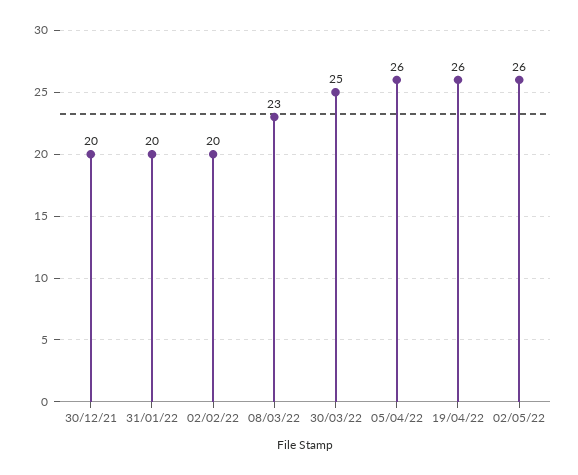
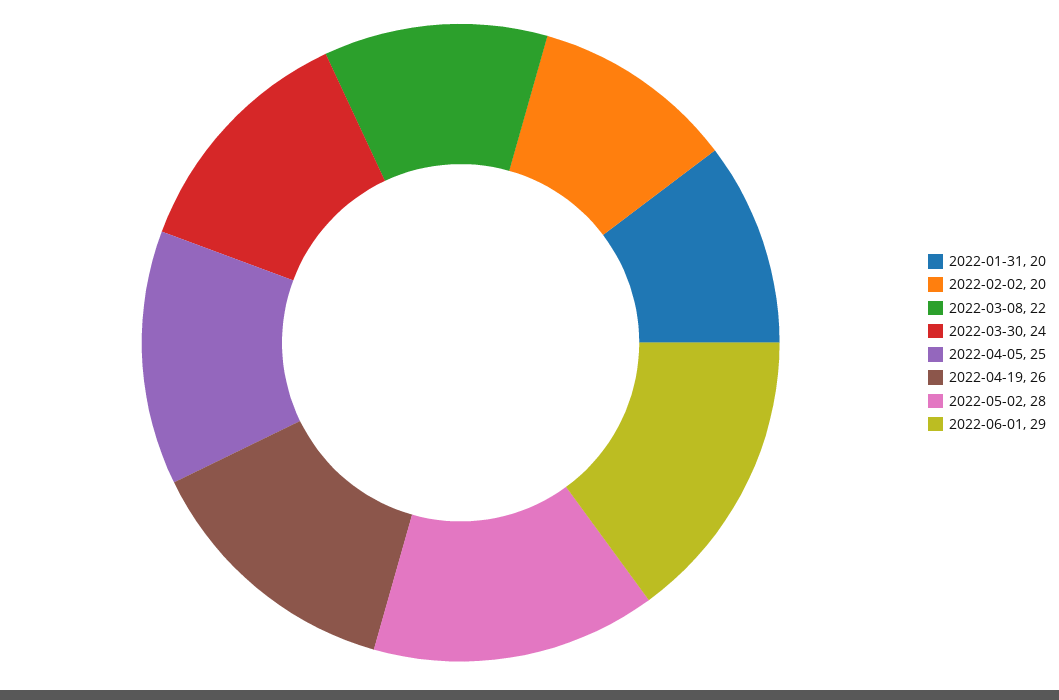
30/12/21: 20 -> none
08/03/22: 23 -> 22
30/03/22: 25 -> 24
05/04/22: 26 -> 25
02/05/22: 26 -> 28
2022-06-01: none -> 29

